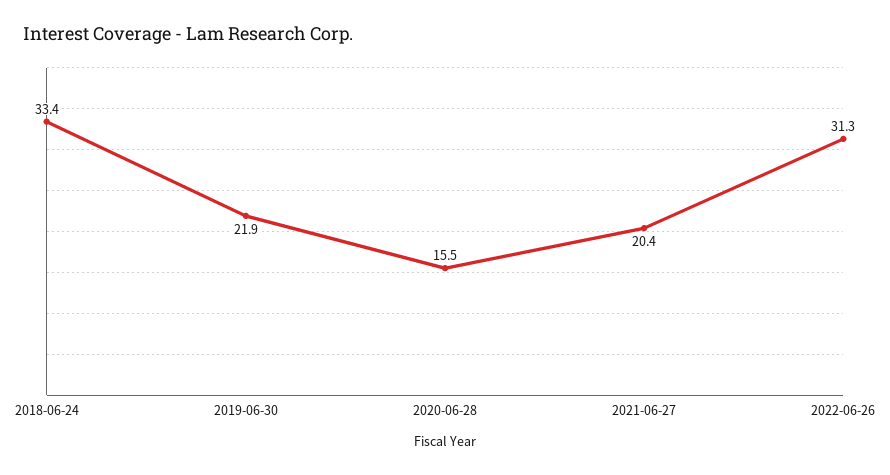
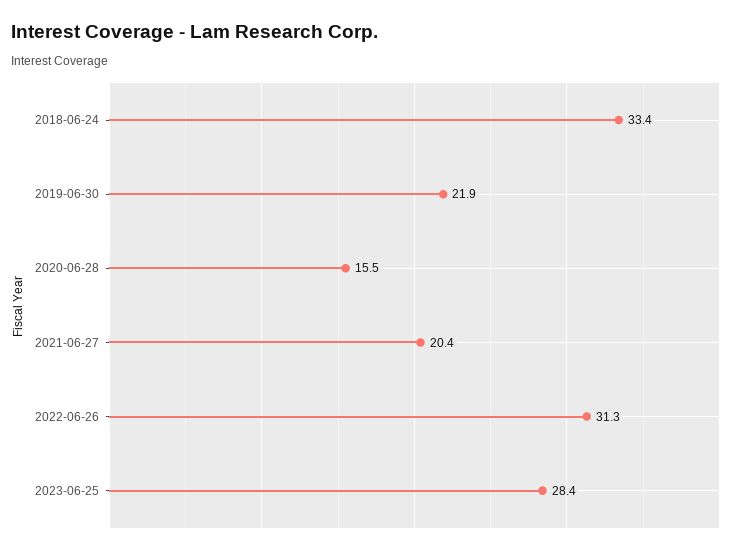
2023-06-25: none -> 28.4

